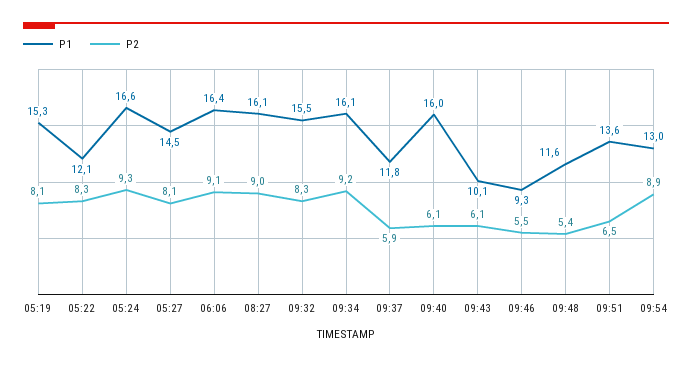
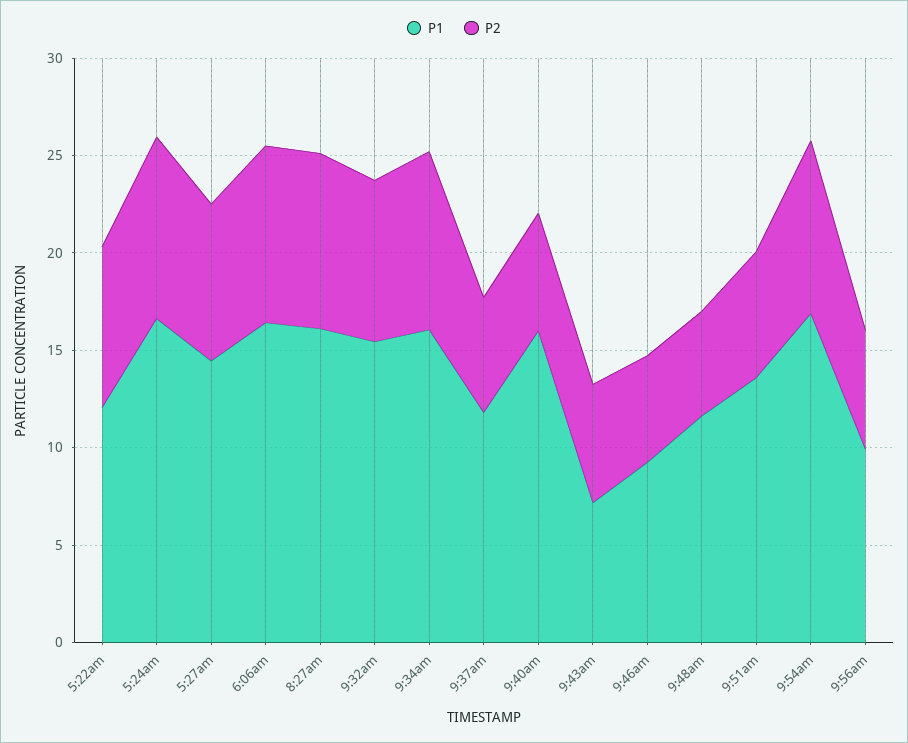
P1, 05:19: 15.3 -> none
P2, 05:19: 8.1 -> none
P1, 09:43: 10.1 -> 7
P1, 09:54: 13 -> 17
P1, 9:56am: none -> 10
P2, 9:56am: none -> 6

